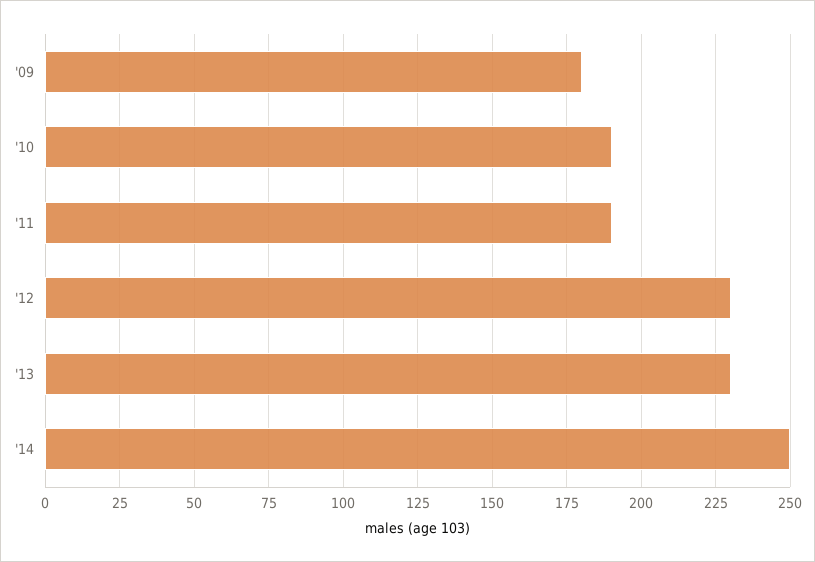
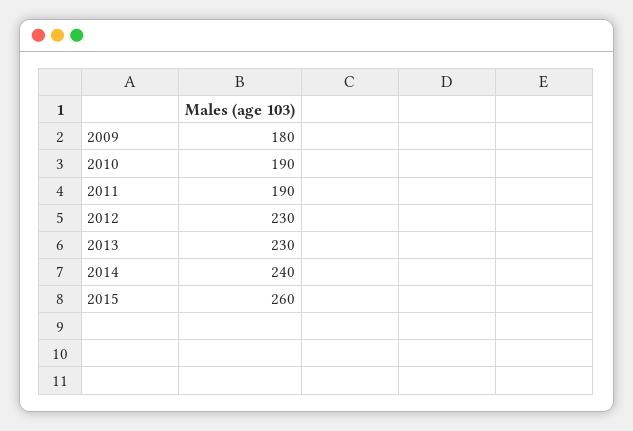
'14: 250 -> 240
2015: none -> 260

